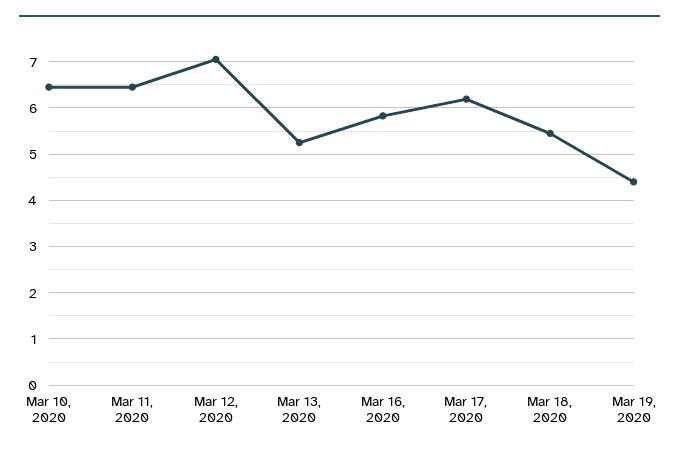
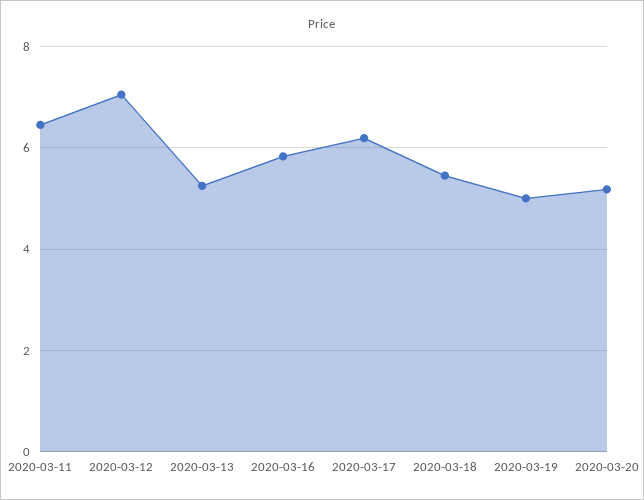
Mar 10, 2020: 6.4 -> none
Mar 19, 2020: 4.4 -> 5
2020-03-20: none -> 5.2

